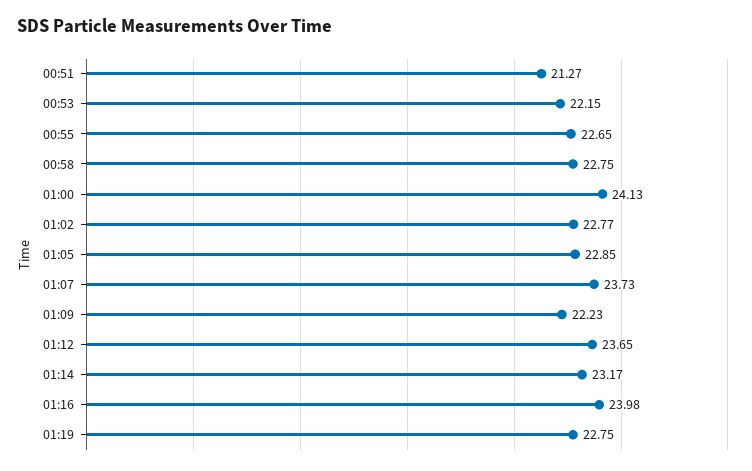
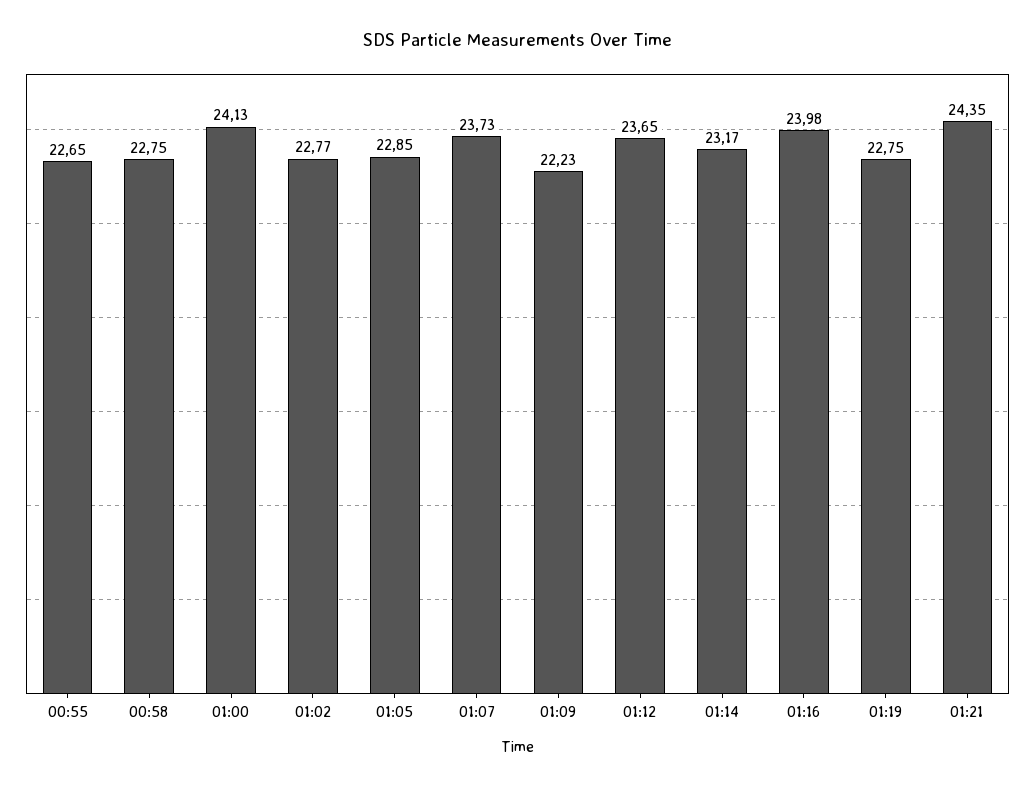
00:51: 21.27 -> none
00:53: 22.15 -> none
01:21: none -> 24.35

